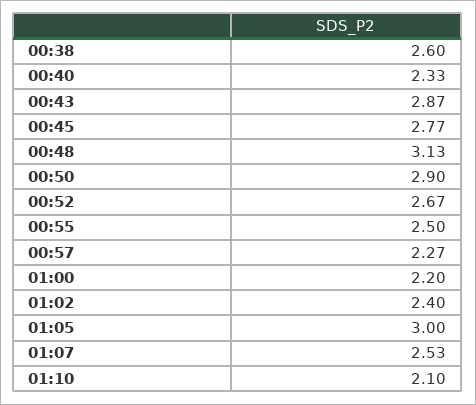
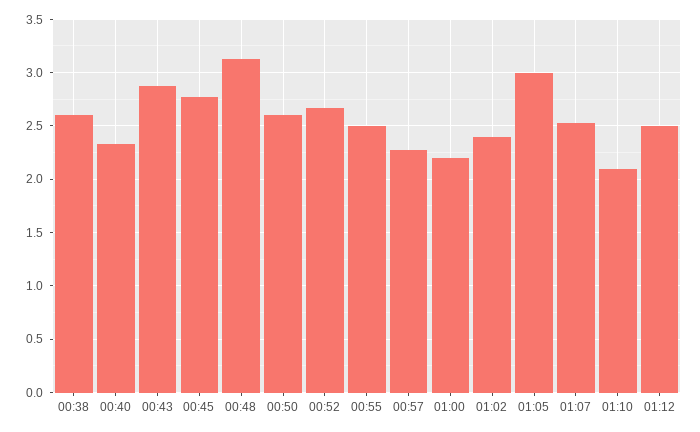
00:50: 2.9 -> 2.6
01:12: none -> 2.5

